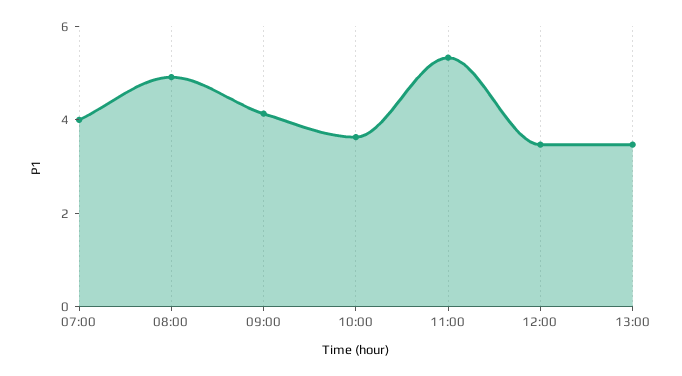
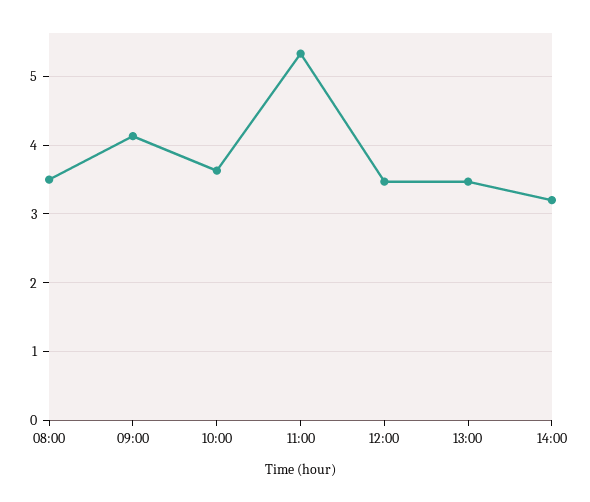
07:00: 4 -> none
08:00: 5 -> 3.5
14:00: none -> 3.2

